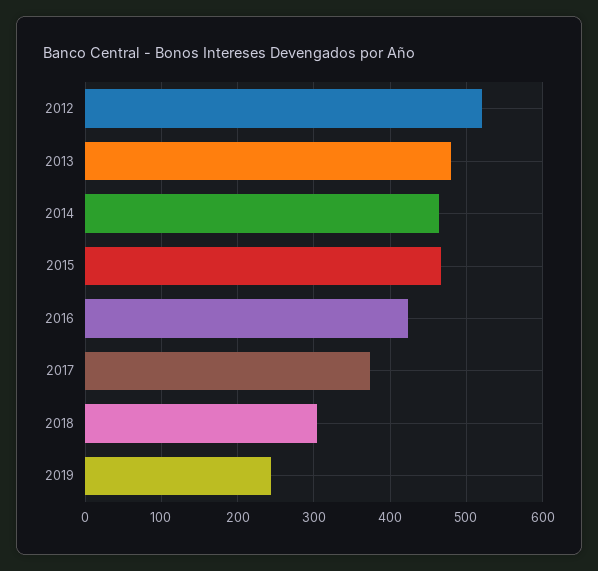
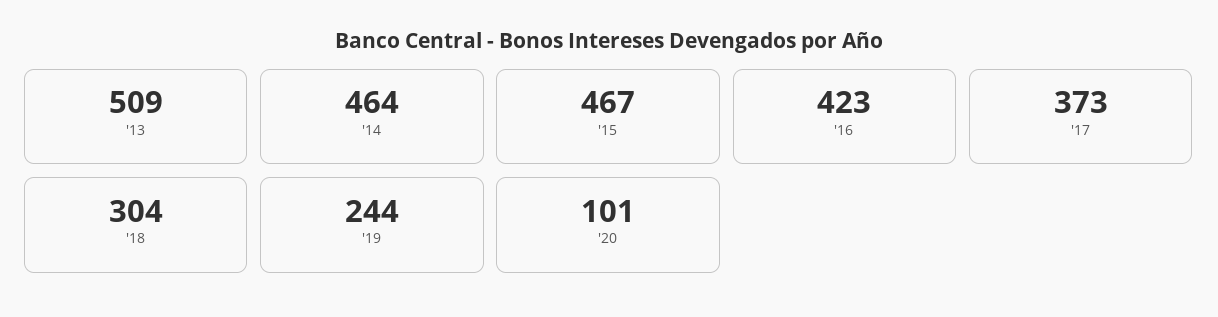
2012: 520 -> none
2013: 480 -> 509
'20: none -> 101

